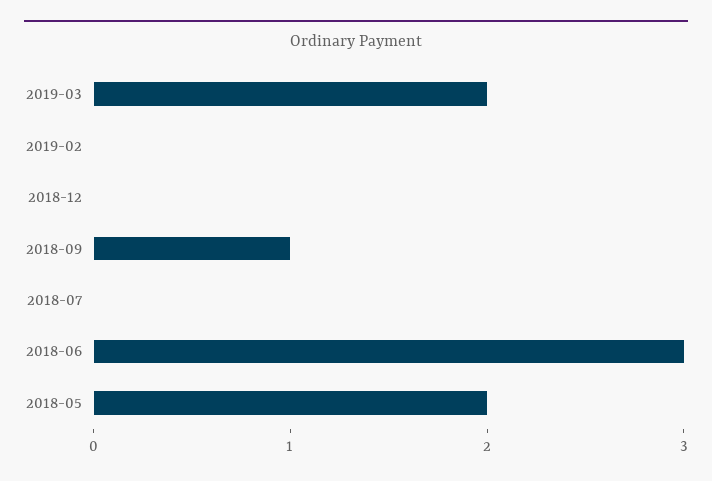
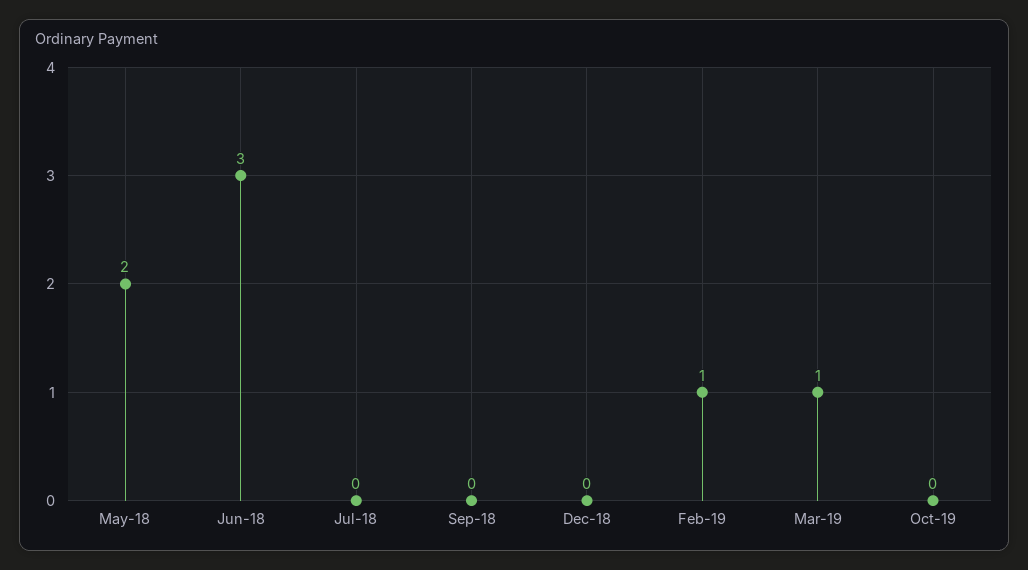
2019-03: 2 -> 1
2019-02: 0 -> 1
2018-09: 1 -> 0
Oct-19: none -> 0

